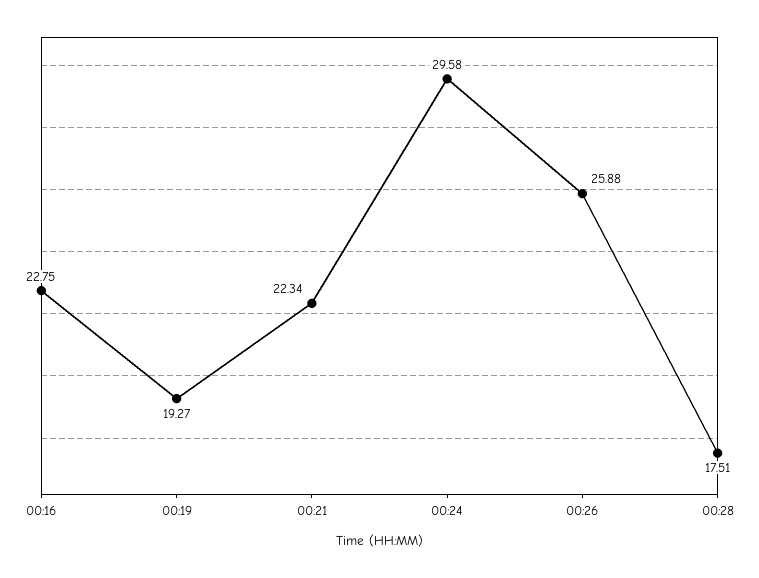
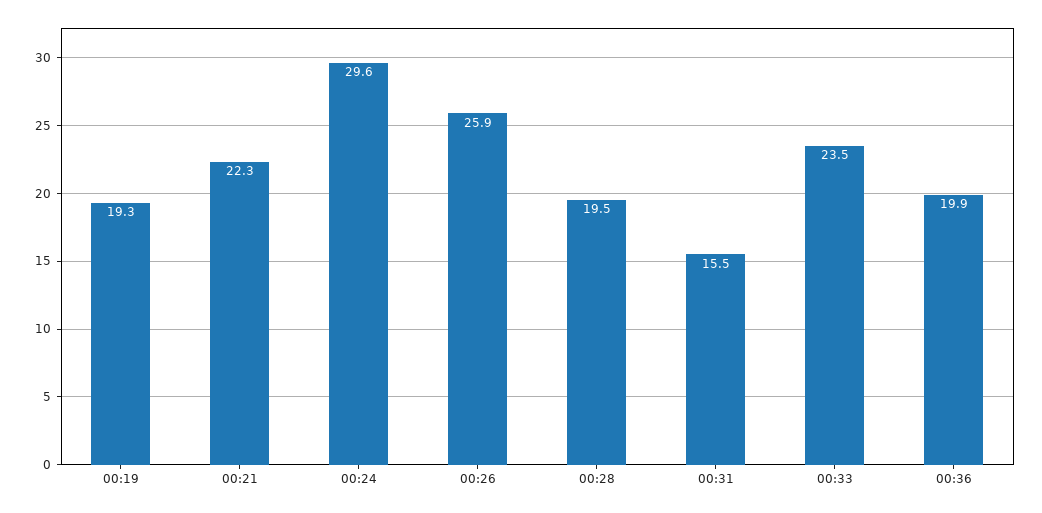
00:16: 22.75 -> none
00:28: 17.51 -> 19.5
00:31: none -> 15.5
00:33: none -> 23.5
00:36: none -> 19.9

